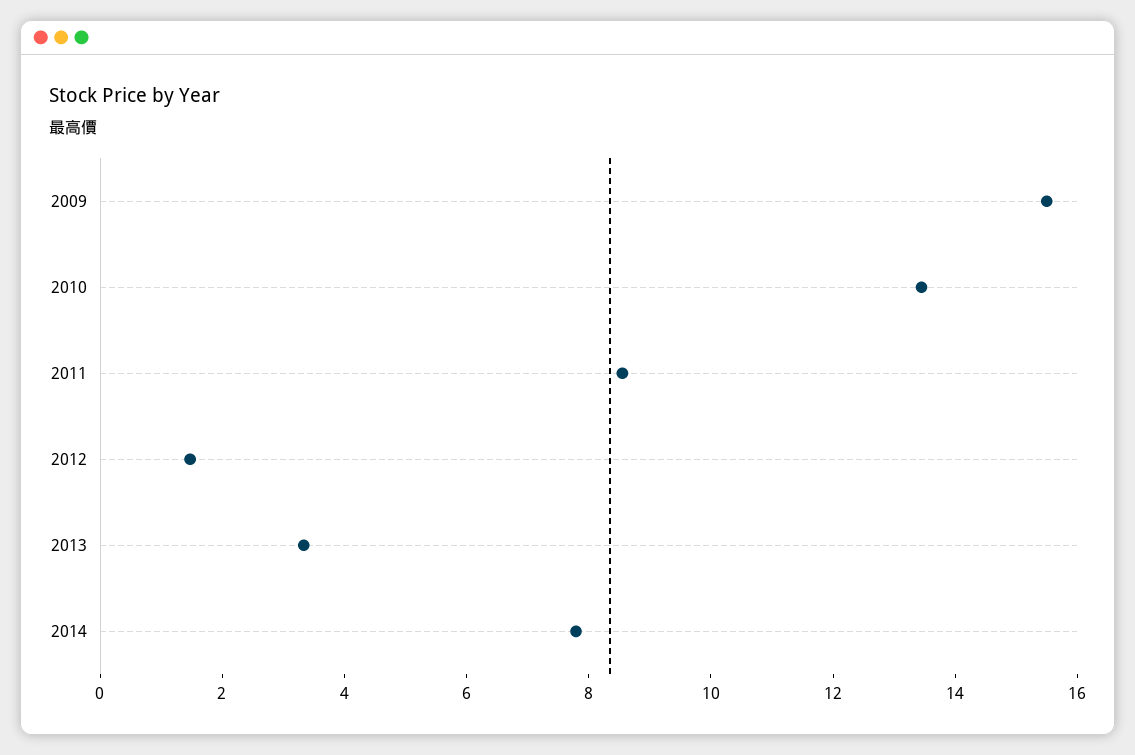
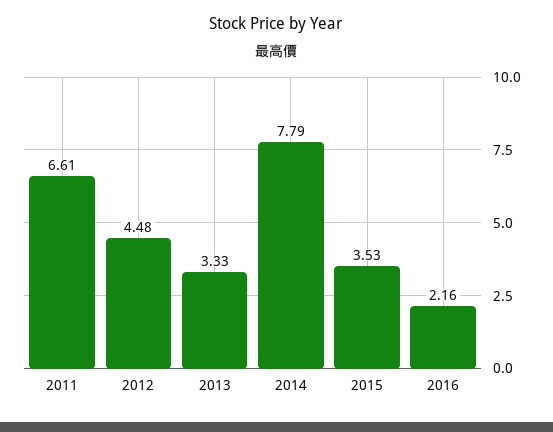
2009: 15.5 -> none
2010: 13.5 -> none
2011: 8.5 -> 6.61
2012: 1.5 -> 4.48
2015: none -> 3.53
2016: none -> 2.16

